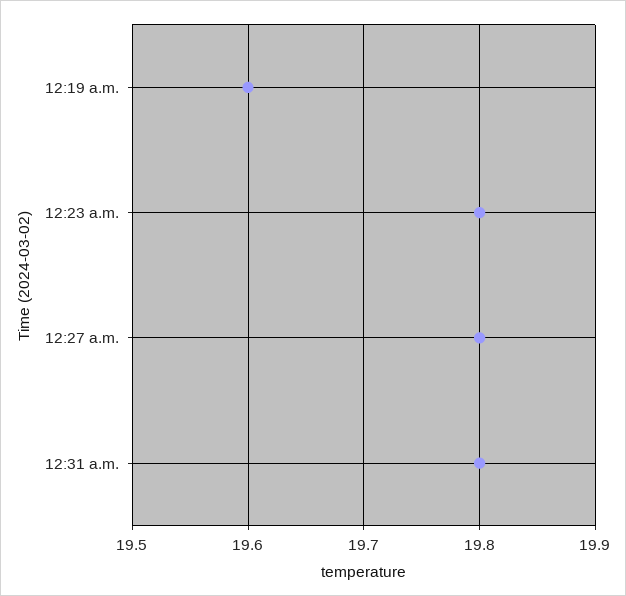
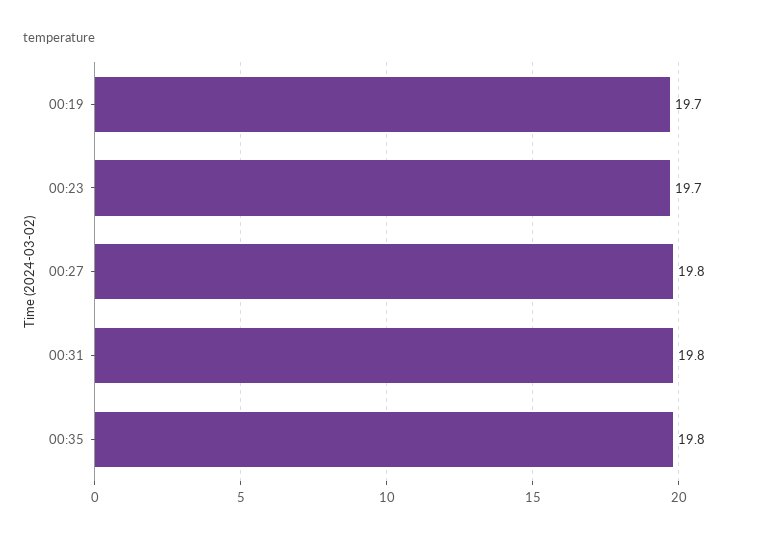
12:19 a.m.: 19.6 -> 19.7
12:23 a.m.: 19.8 -> 19.7
00:35: none -> 19.8

